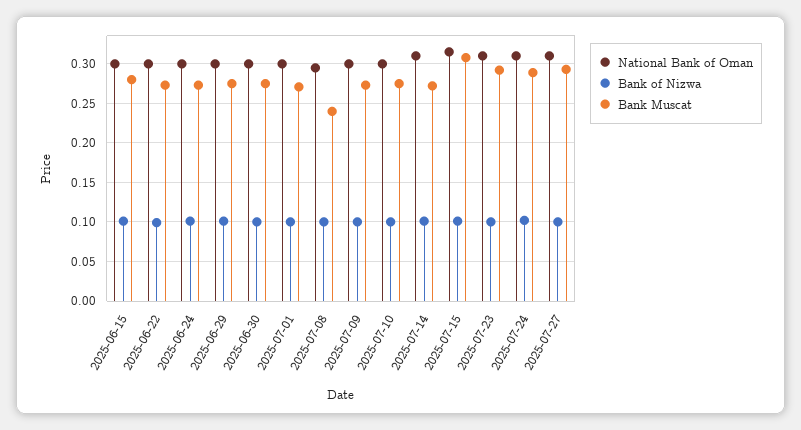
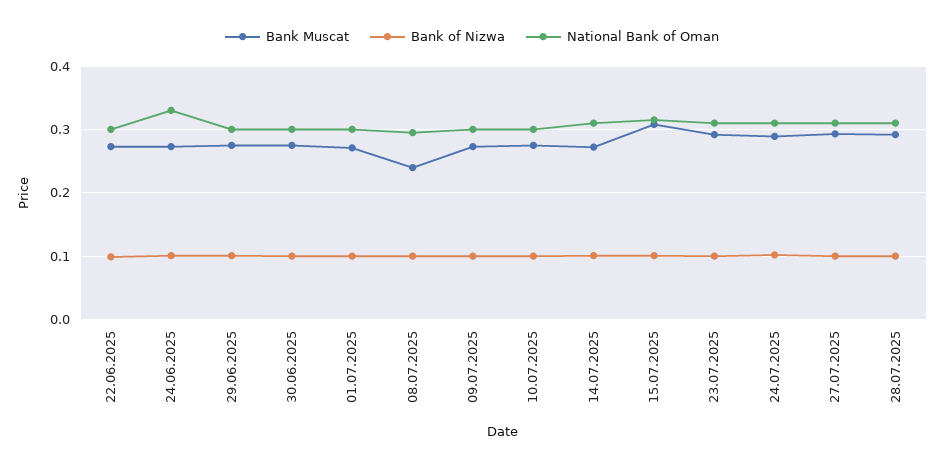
National Bank of Oman, 2025-06-15: 0.3 -> none
Bank of Nizwa, 2025-06-15: 0.1 -> none
Bank Muscat, 2025-06-15: 0.28 -> none
National Bank of Oman, 2025-06-24: 0.3 -> 0.33
Bank Muscat, 28.07.2025: none -> 0.29
Bank of Nizwa, 28.07.2025: none -> 0.1
National Bank of Oman, 28.07.2025: none -> 0.31

